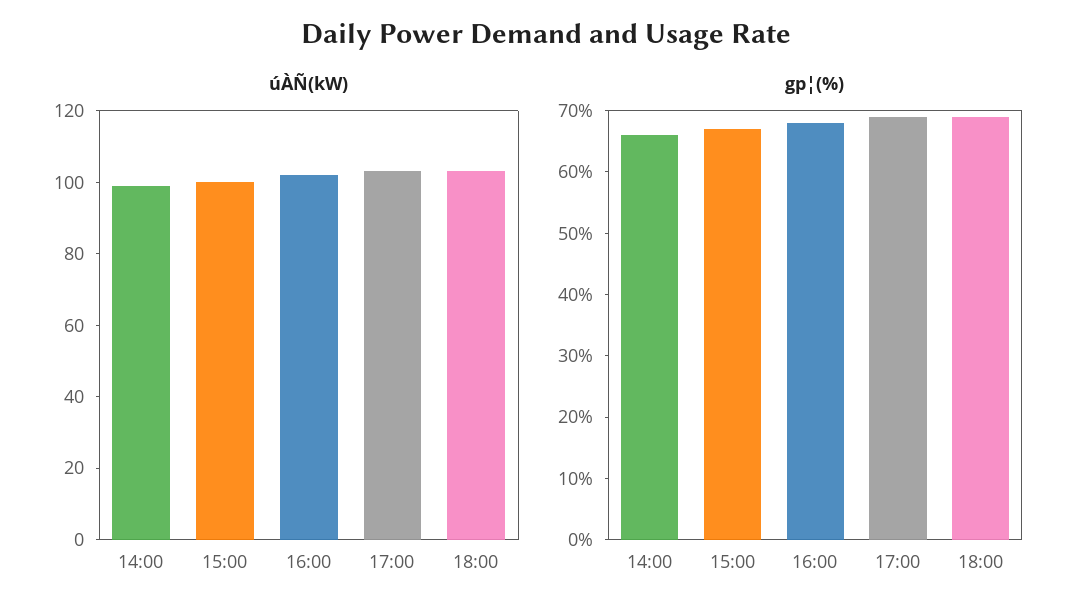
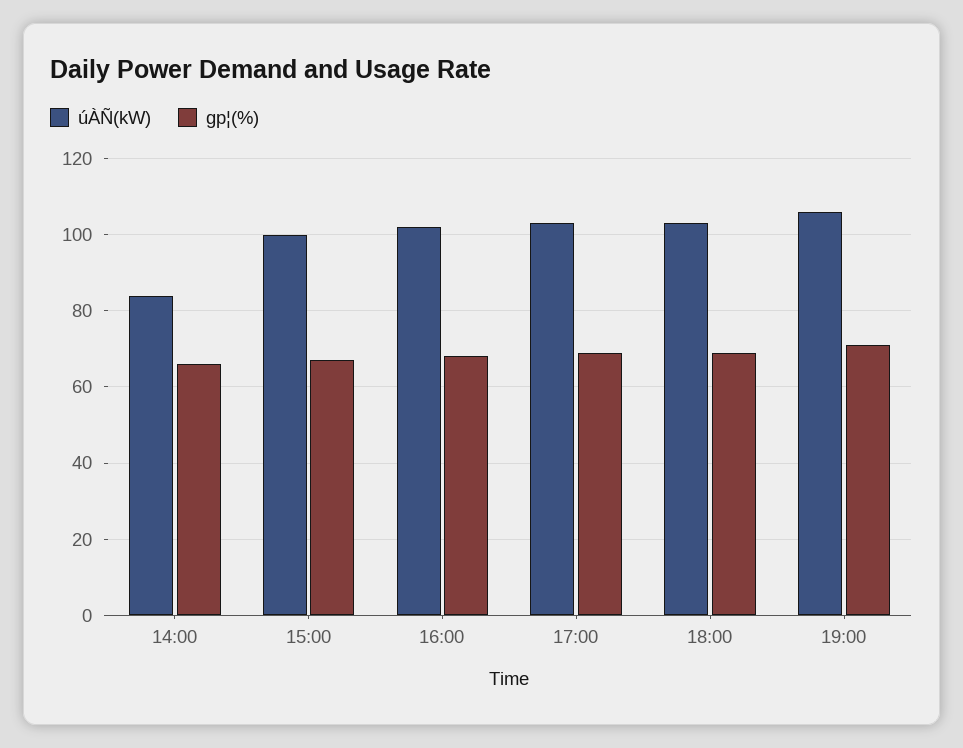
úÀÑ(kW), 14:00: 100 -> 85
úÀÑ(kW), 19:00: none -> 105
gp¦(%), 19:00: none -> 70

